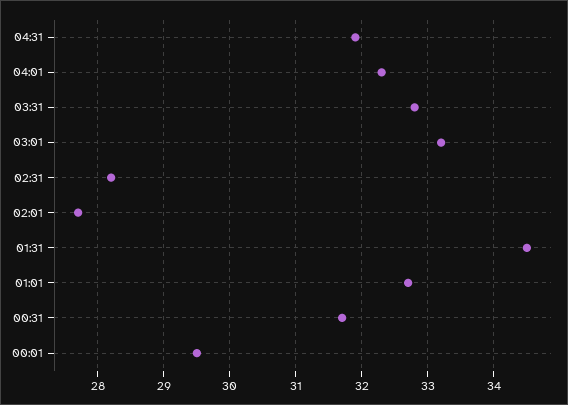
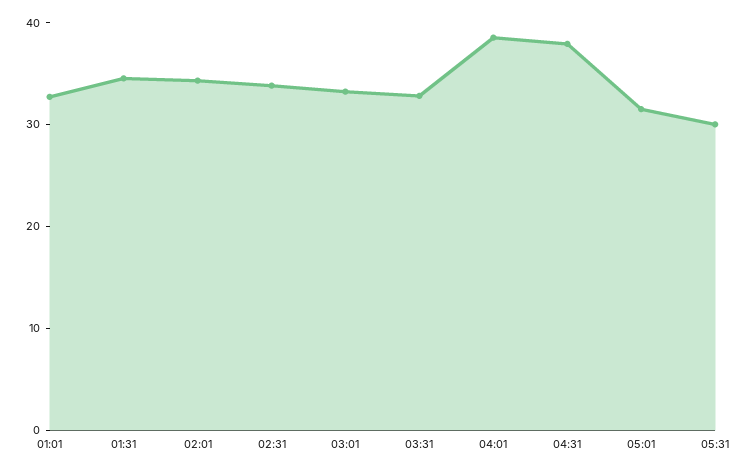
04:31: 31.9 -> 38
04:01: 32.3 -> 38
02:31: 28.2 -> 34
02:01: 27.7 -> 34
00:31: 31.7 -> none
00:01: 29.5 -> none
05:01: none -> 32
05:31: none -> 30

